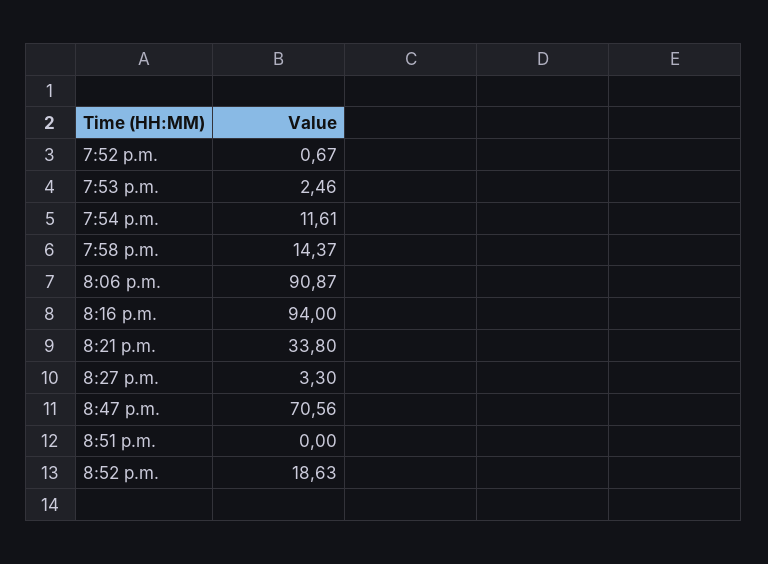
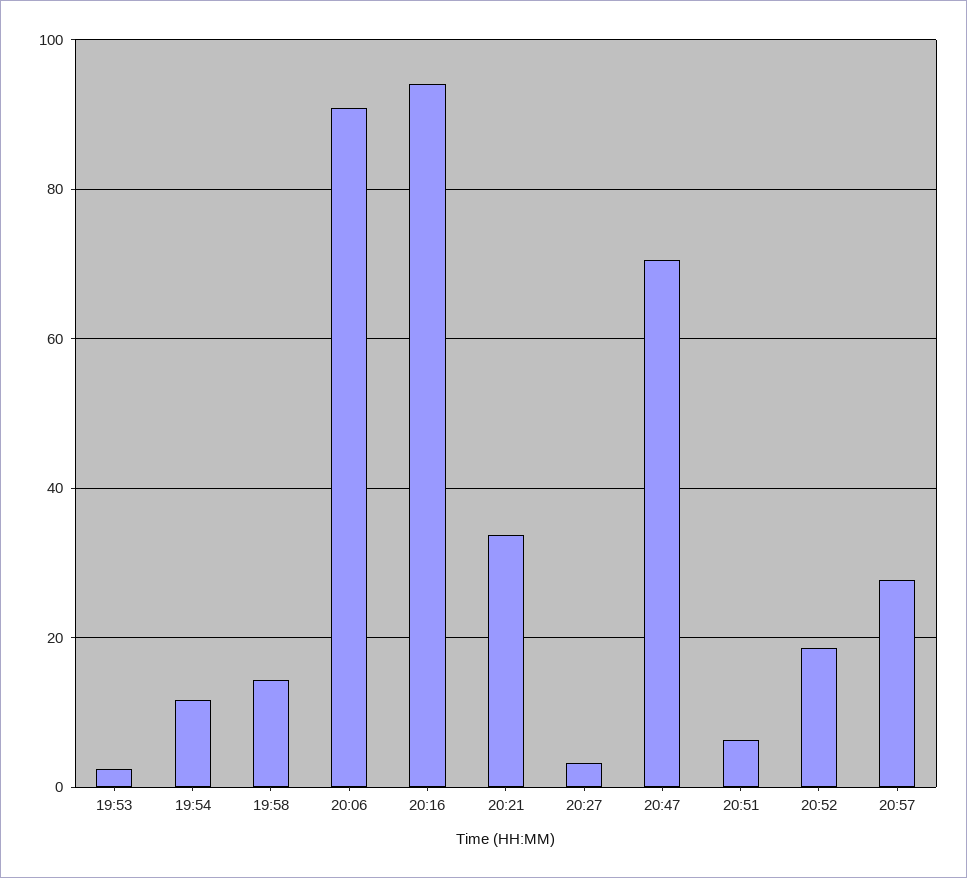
7:52 p.m.: 0.67 -> none
8:51 p.m.: 0 -> 6
20:57: none -> 28

